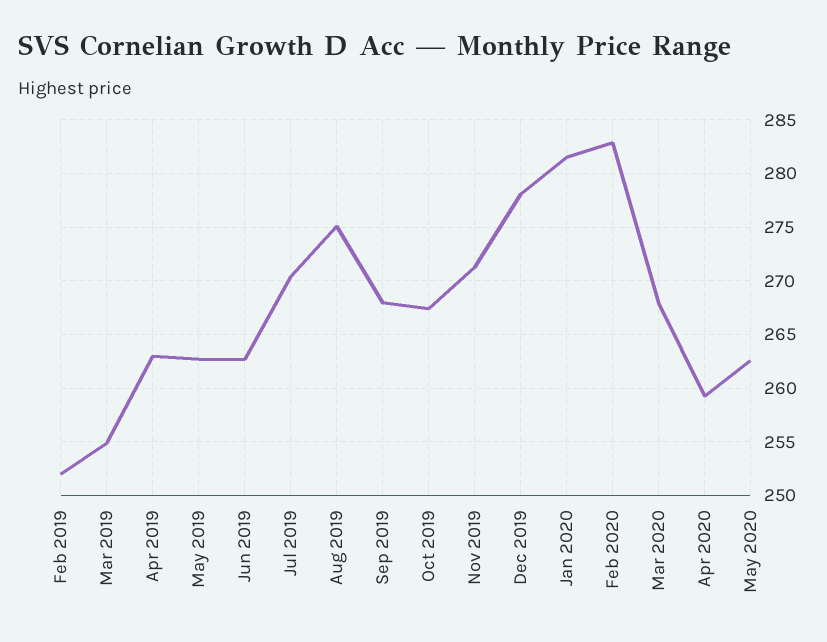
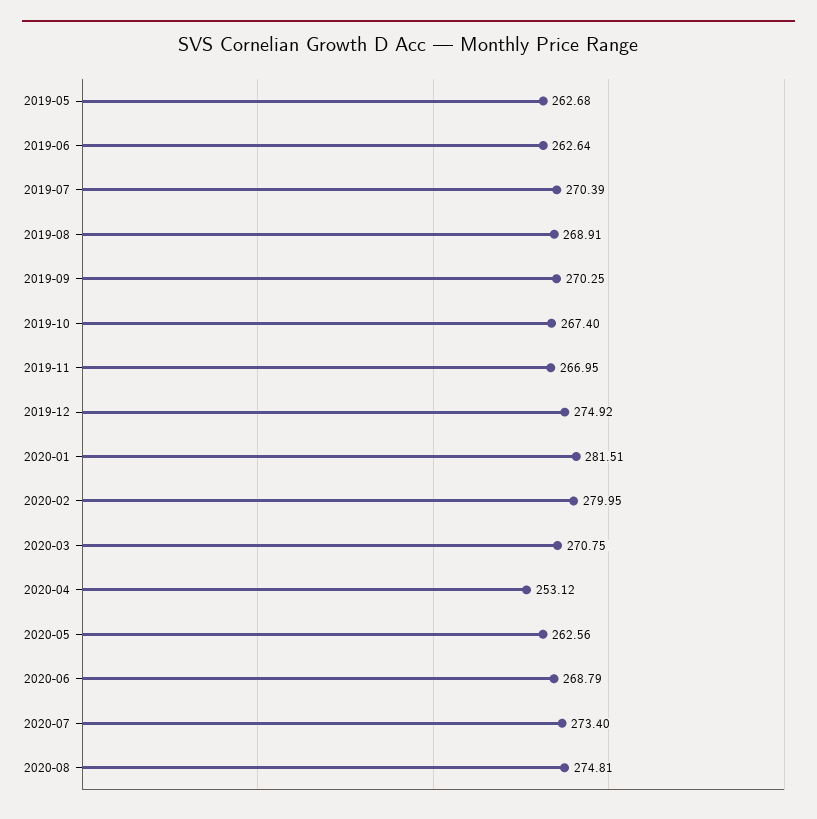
Feb 2019: 252 -> none
Mar 2019: 255 -> none
Apr 2019: 263 -> none
Aug 2019: 275 -> 268.91
Sep 2019: 268 -> 270.25
Nov 2019: 271 -> 266.95
Dec 2019: 278 -> 274.92
Feb 2020: 283 -> 279.95
Mar 2020: 268 -> 270.75
Apr 2020: 259 -> 253.12
2020-06: none -> 268.79
2020-07: none -> 273.4
2020-08: none -> 274.81

